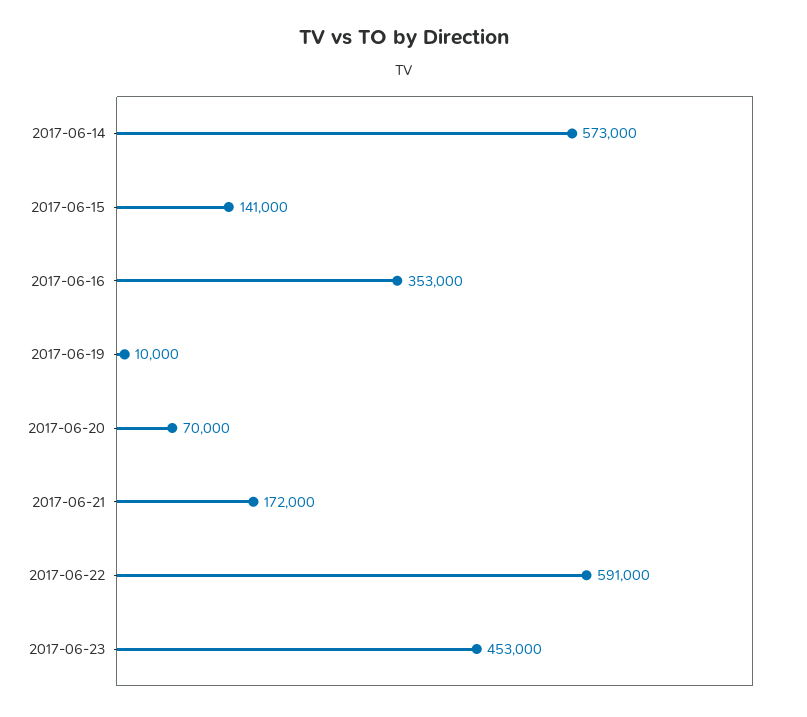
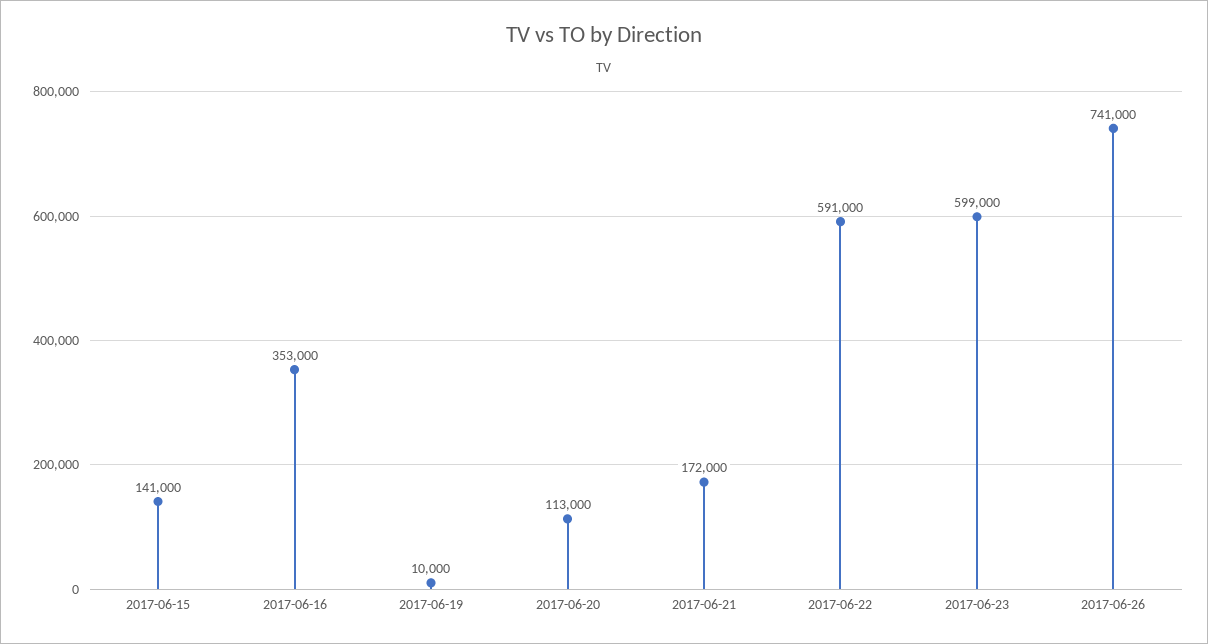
2017-06-14: 573000 -> none
2017-06-20: 70000 -> 113000
2017-06-23: 453000 -> 599000
2017-06-26: none -> 741000

